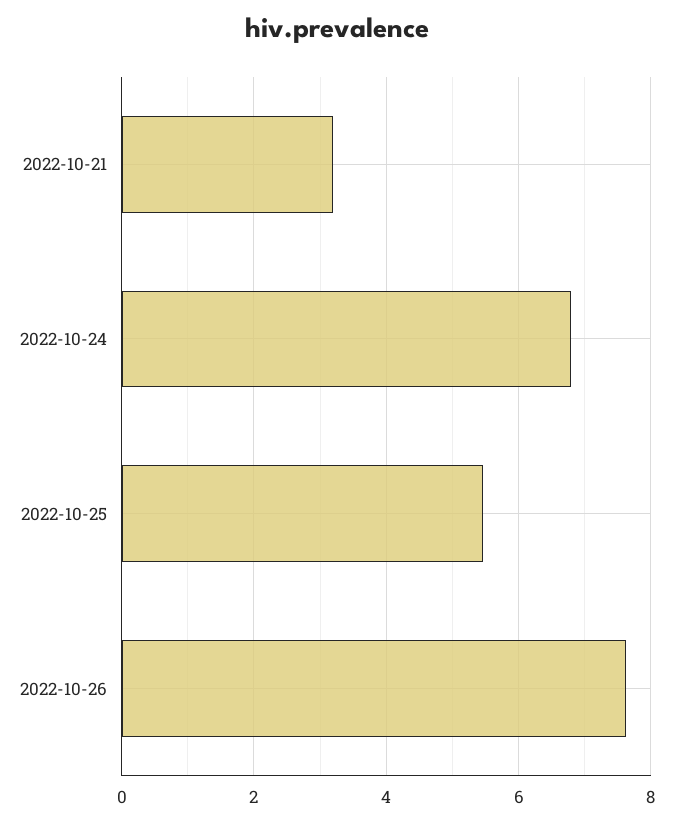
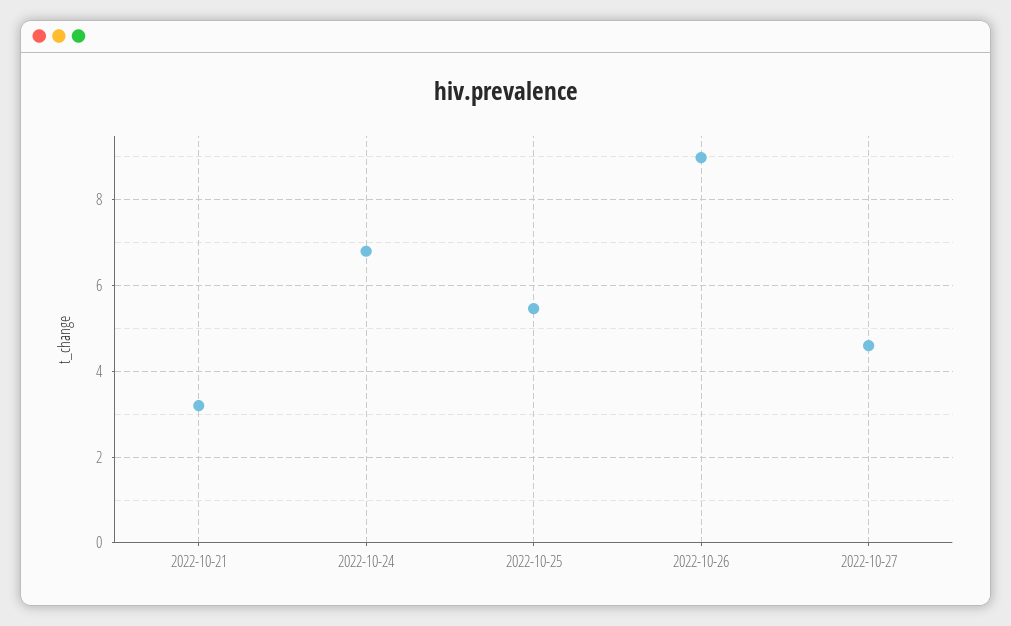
2022-10-26: 7.6 -> 9
2022-10-27: none -> 4.6

